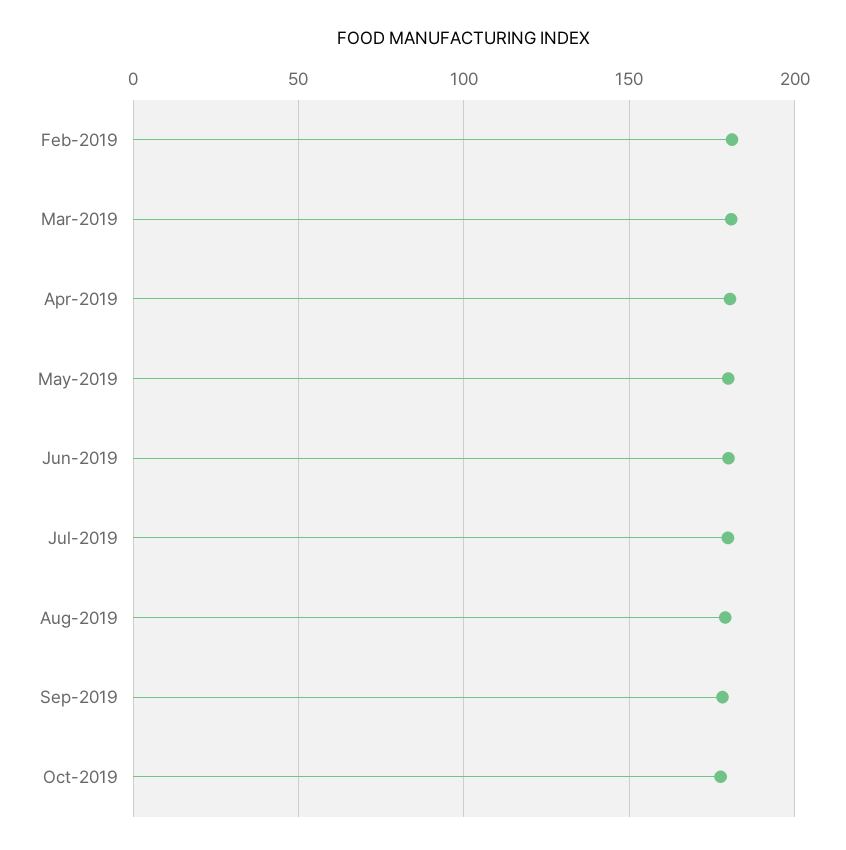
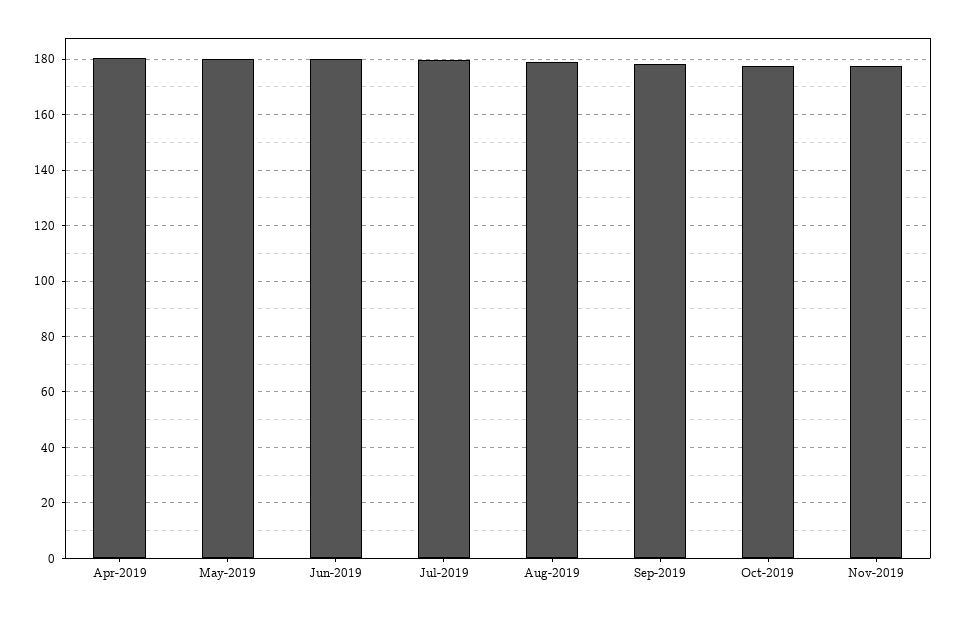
Feb-2019: 180 -> none
Mar-2019: 180 -> none
Nov-2019: none -> 177.5

